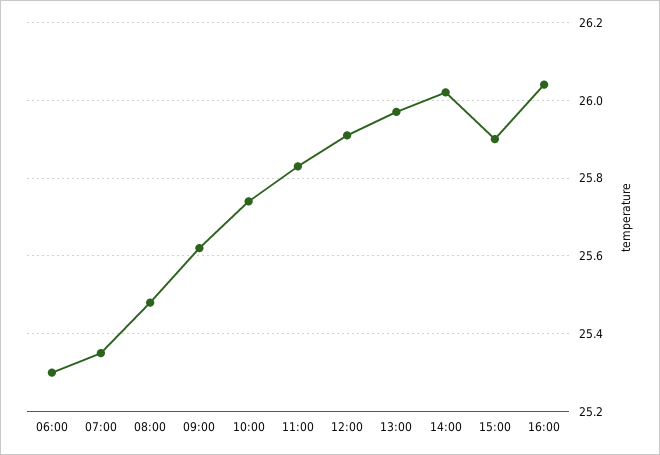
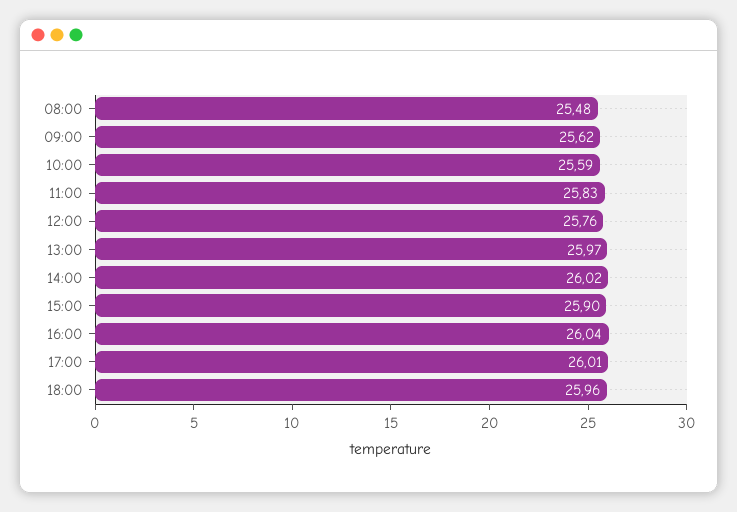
06:00: 25.3 -> none
07:00: 25.35 -> none
10:00: 25.75 -> 25.59
12:00: 25.9 -> 25.76
17:00: none -> 26.01
18:00: none -> 25.96

